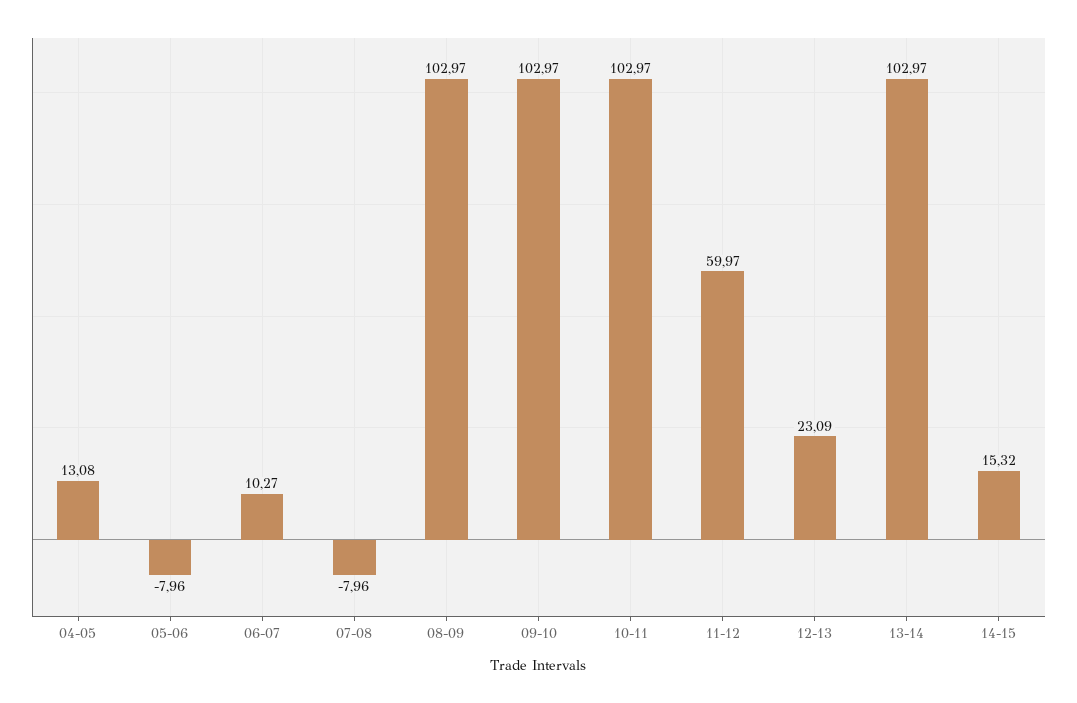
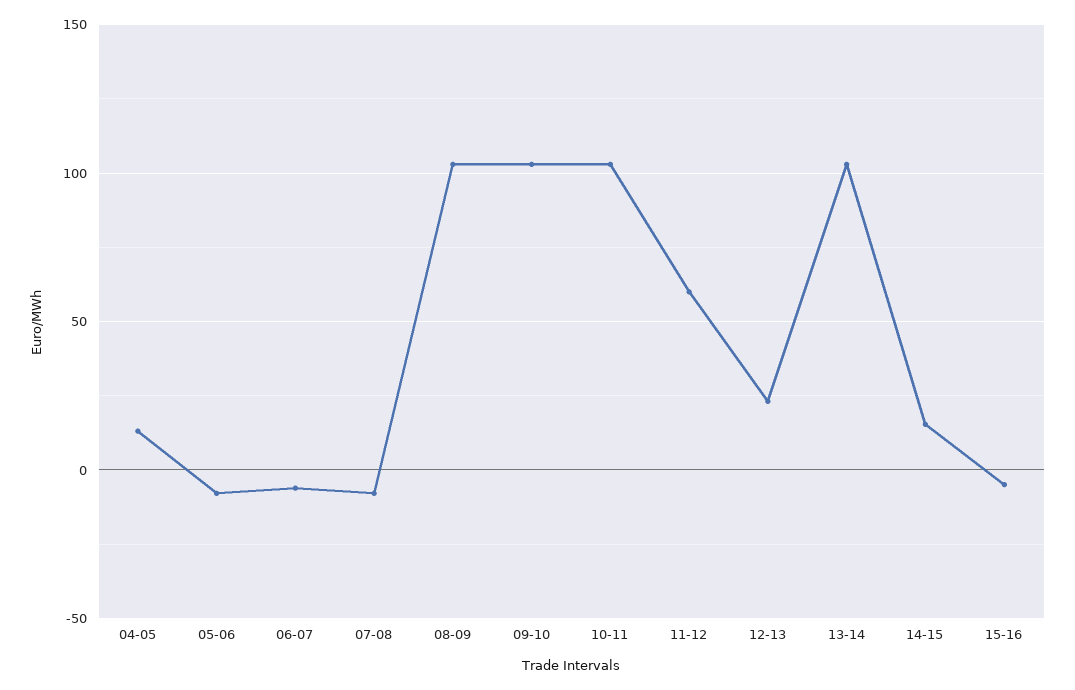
06-07: 10.27 -> -5
15-16: none -> -5

